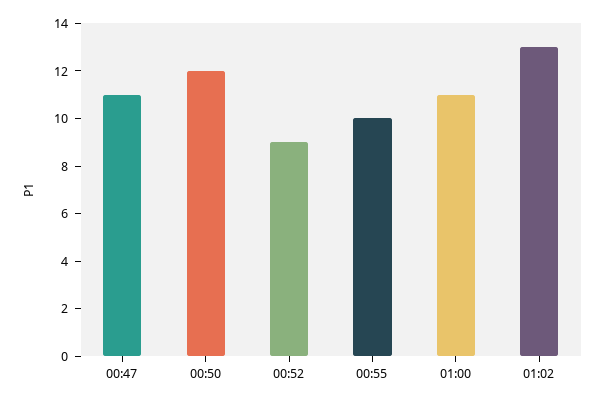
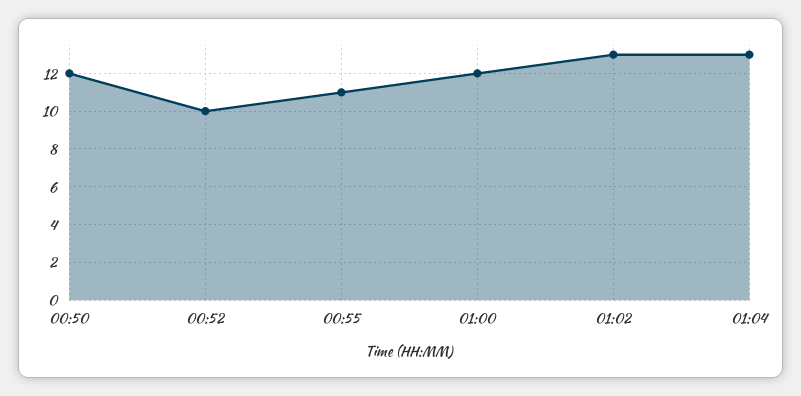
00:47: 11 -> none
00:52: 9 -> 10
00:55: 10 -> 11
01:00: 11 -> 12
01:04: none -> 13

